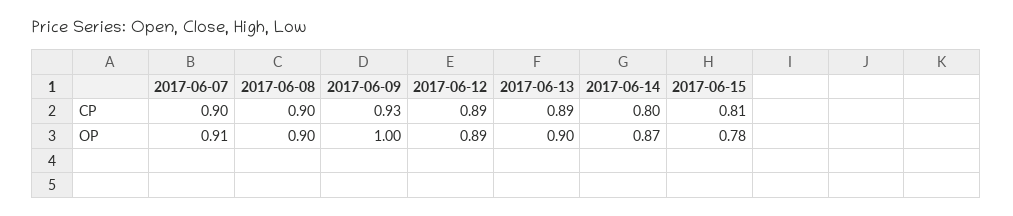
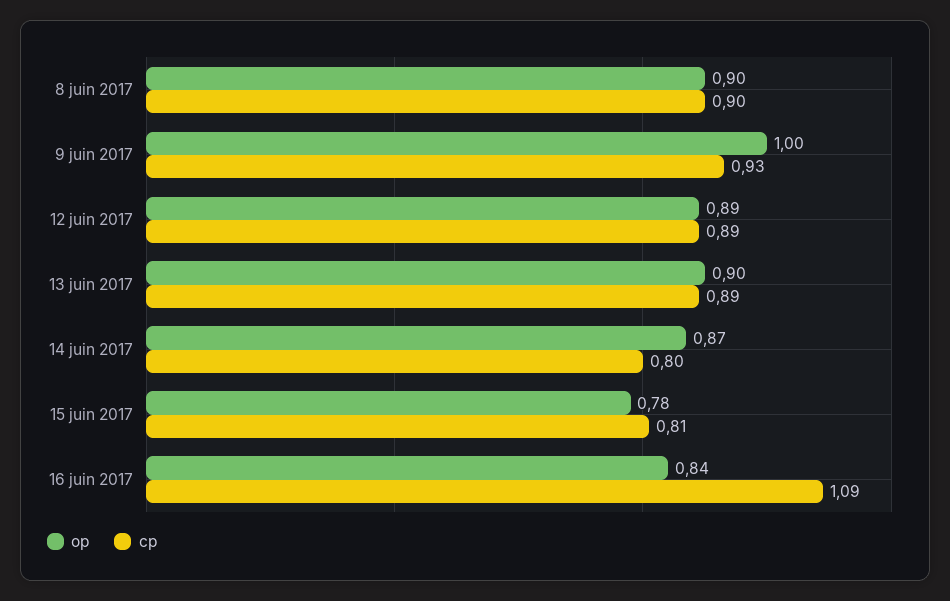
CP, 2017-06-07: 0.9 -> none
OP, 2017-06-07: 0.91 -> none
OP, 16 juin 2017: none -> 0.84
CP, 16 juin 2017: none -> 1.09

